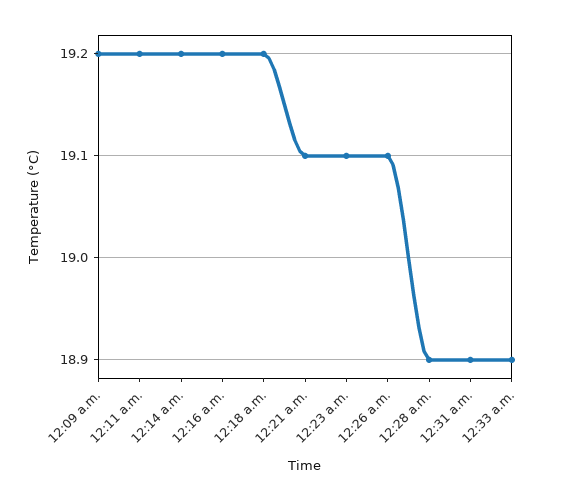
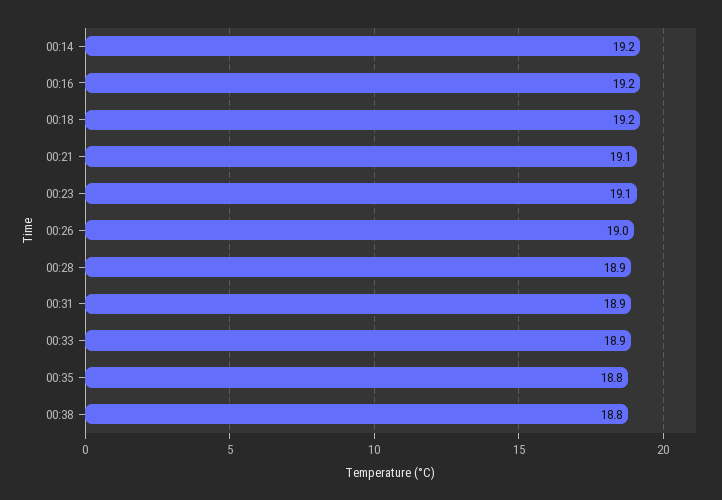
12:09 a.m.: 19.2 -> none
12:11 a.m.: 19.2 -> none
12:26 a.m.: 19.1 -> 19
00:35: none -> 18.8
00:38: none -> 18.8

